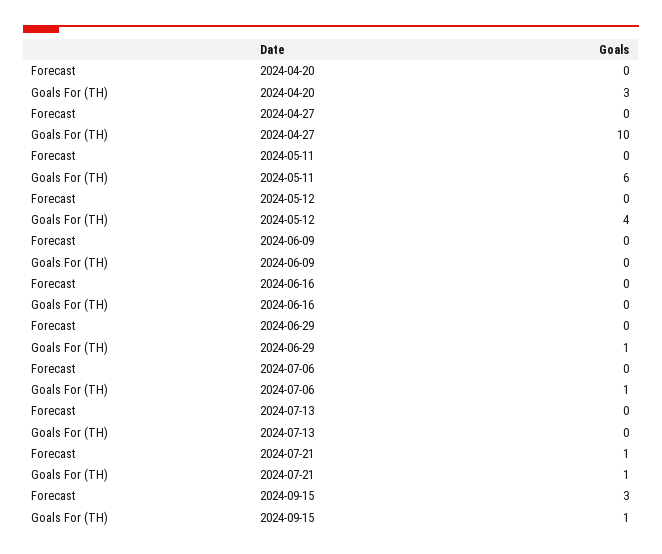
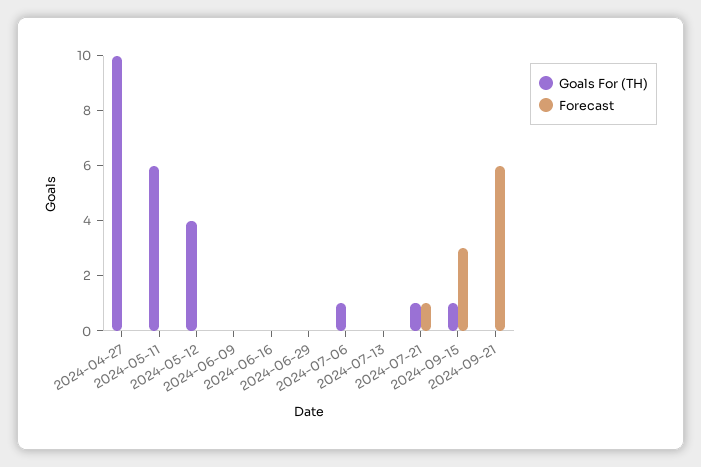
Forecast, 2024-04-20: 0 -> none
Goals For (TH), 2024-04-20: 3 -> none
Goals For (TH), 2024-06-29: 1 -> 0
Goals For (TH), 2024-09-21: none -> 0
Forecast, 2024-09-21: none -> 6

